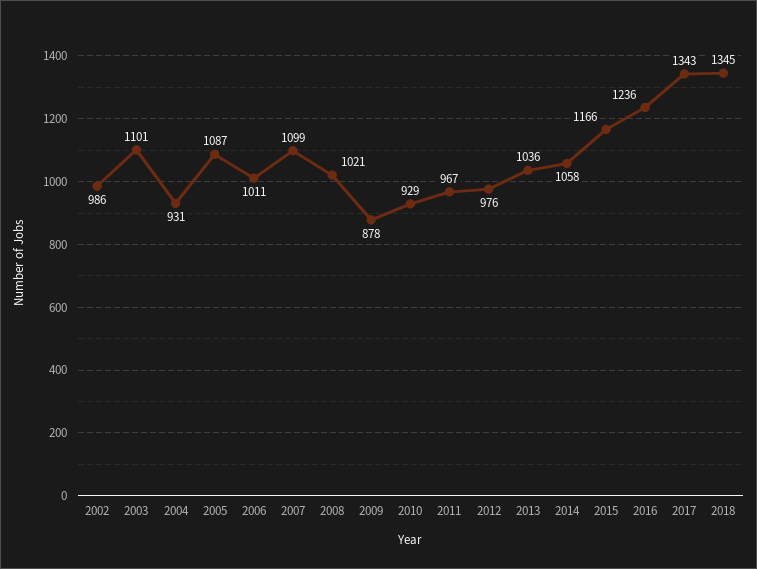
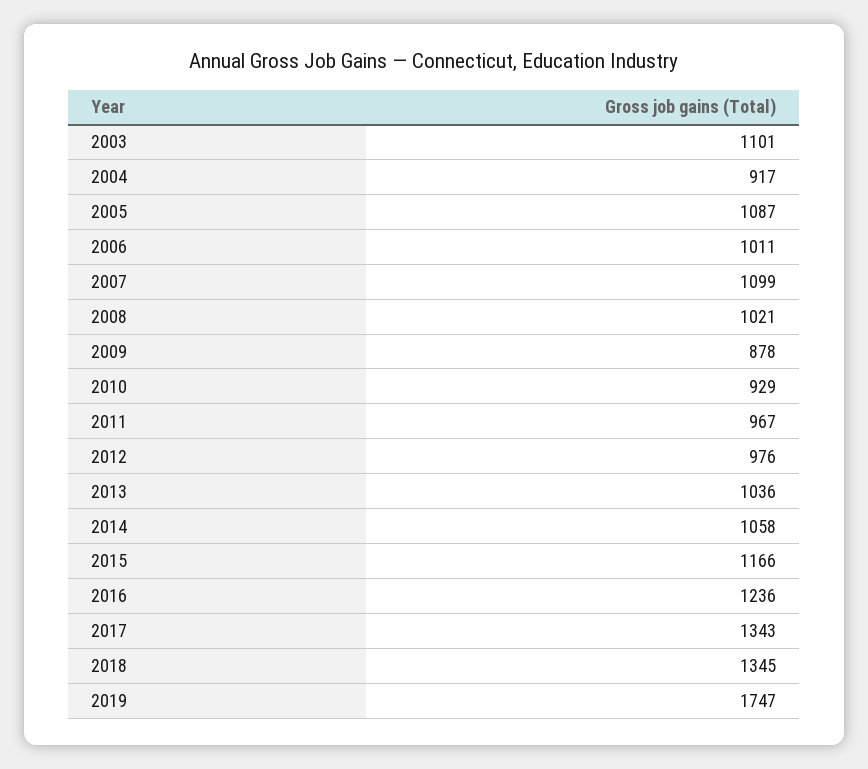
2002: 986 -> none
2004: 931 -> 917
2019: none -> 1747

